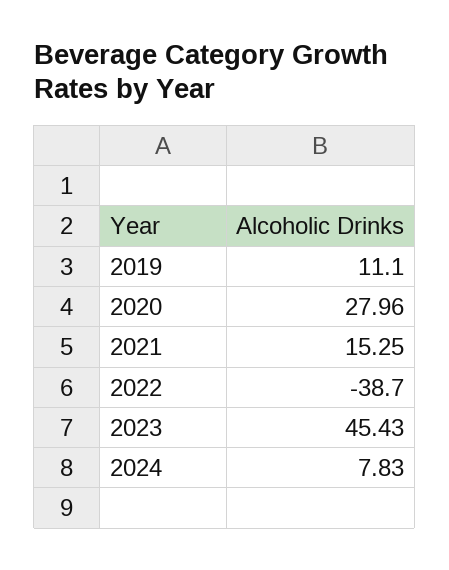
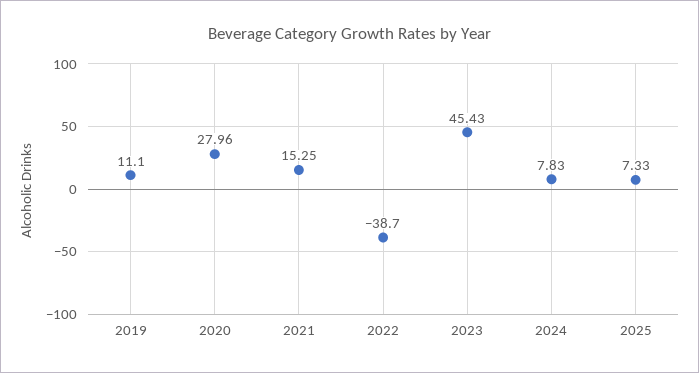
2025: none -> 7.33

